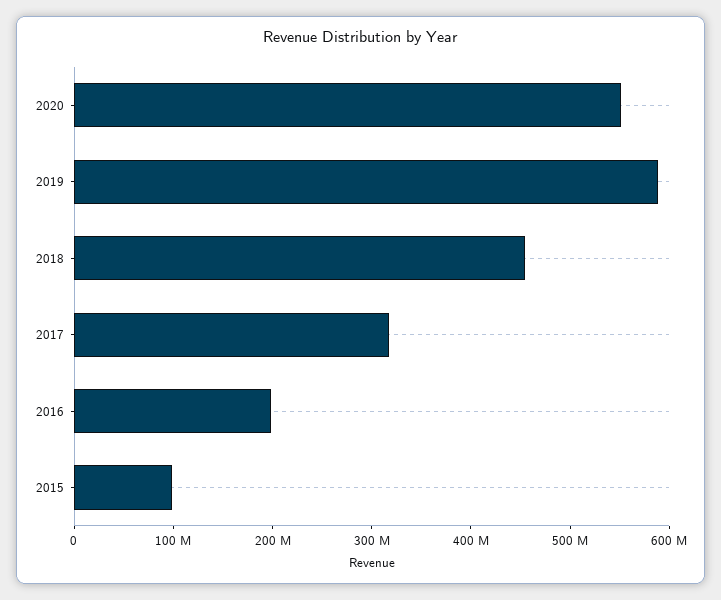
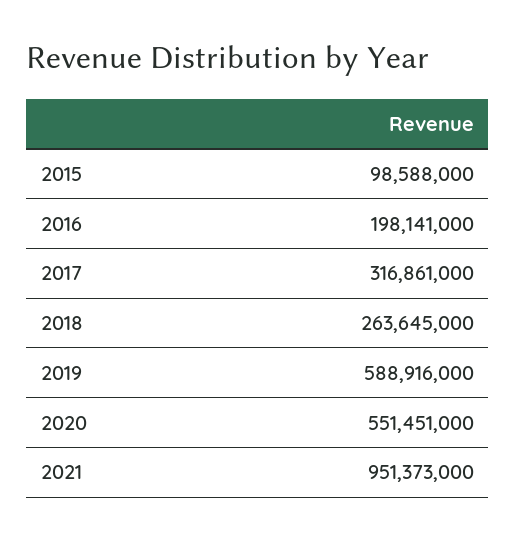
2018: 460000000 -> 263645000
2021: none -> 951373000

